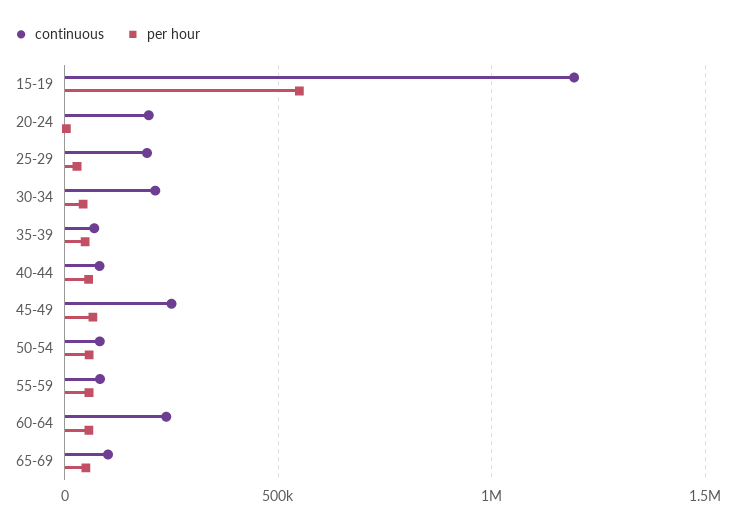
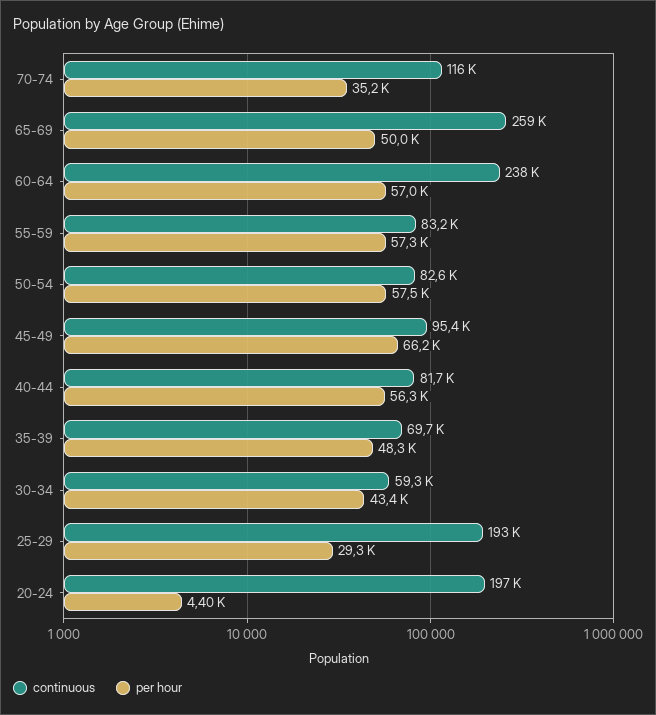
continuous, 15-19: 1200000 -> none
per hour, 15-19: 550000 -> none
continuous, 30-34: 200000 -> 59300
continuous, 45-49: 250000 -> 95400
continuous, 65-69: 100000 -> 259000
continuous, 70-74: none -> 116000
per hour, 70-74: none -> 35200

